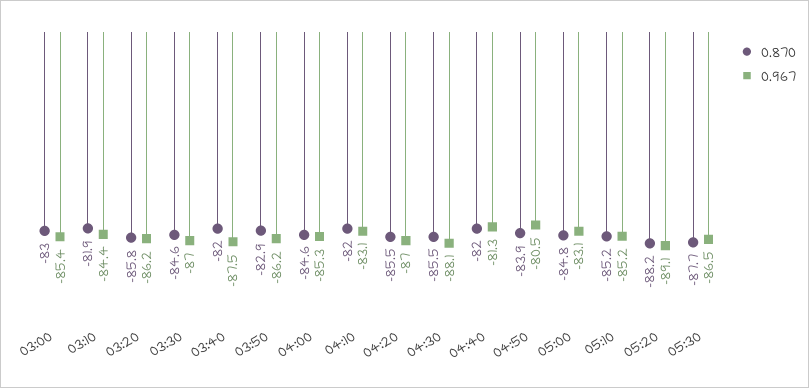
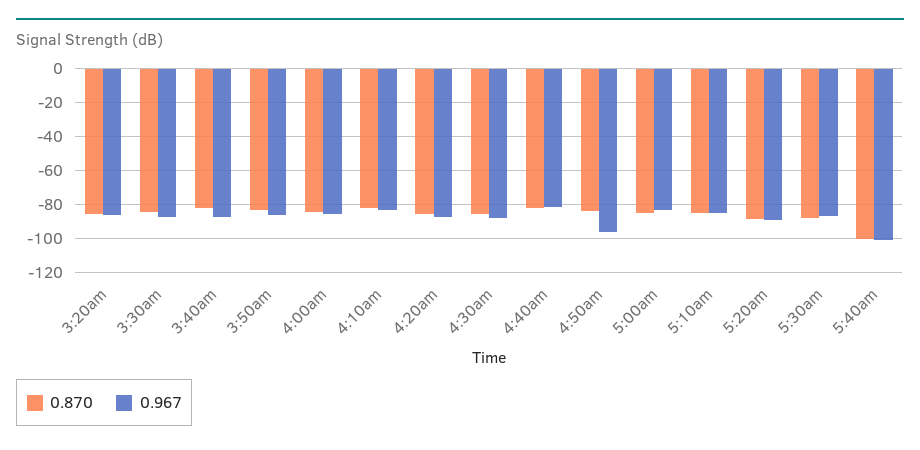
0.870, 03:00: -83 -> none
0.967, 03:00: -85.4 -> none
0.870, 03:10: -81.9 -> none
0.967, 03:10: -84.4 -> none
0.967, 04:50: -80.5 -> -95
0.870, 5:40am: none -> -100
0.967, 5:40am: none -> -100

